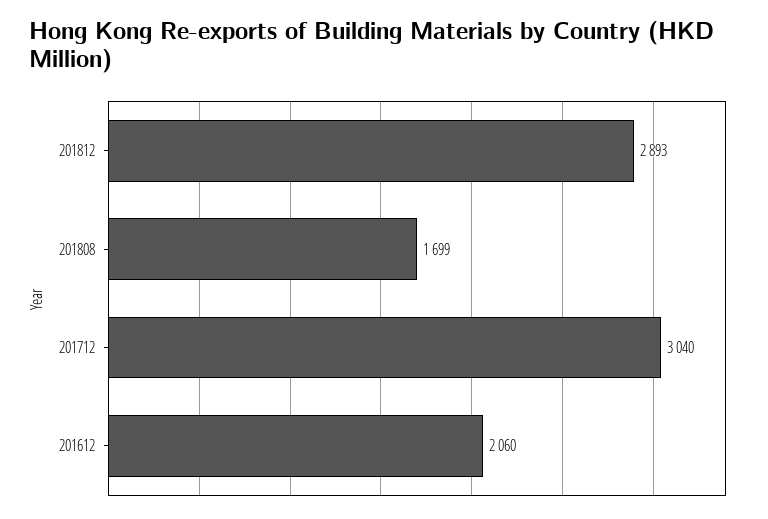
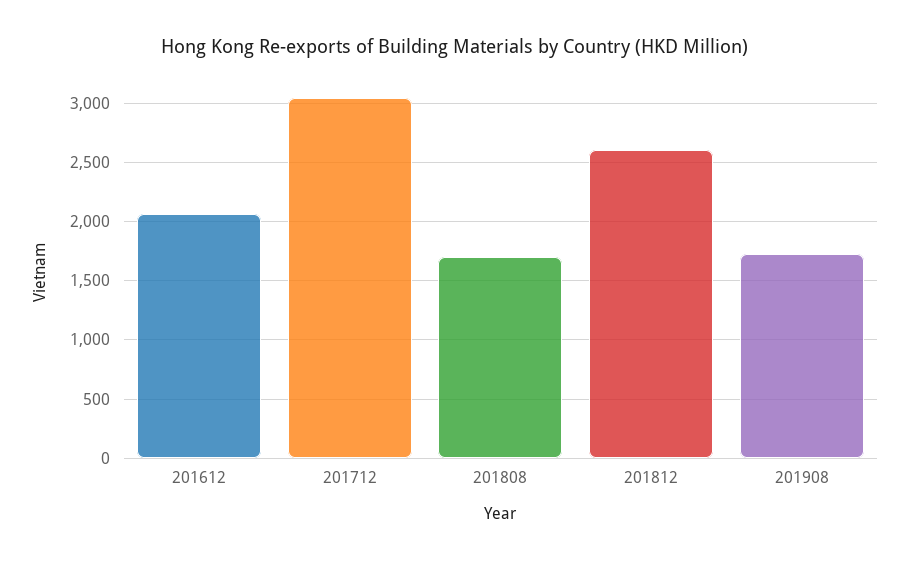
201812: 2893 -> 2600
201908: none -> 1700

